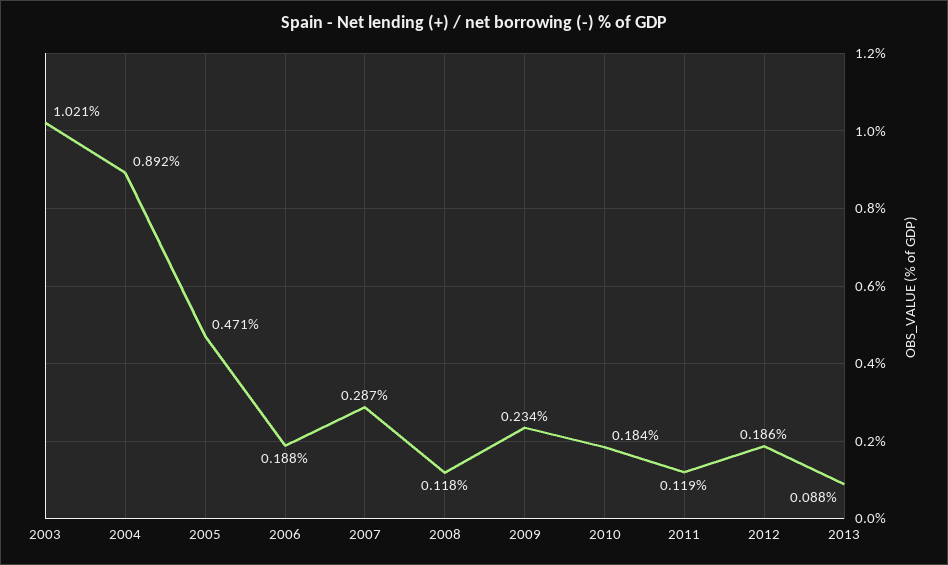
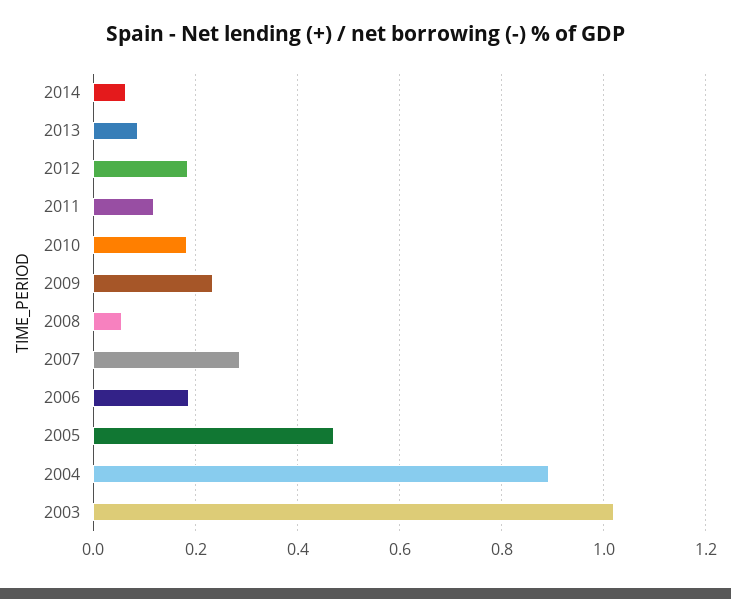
2008: 0.118 -> 0.06
2014: none -> 0.06

